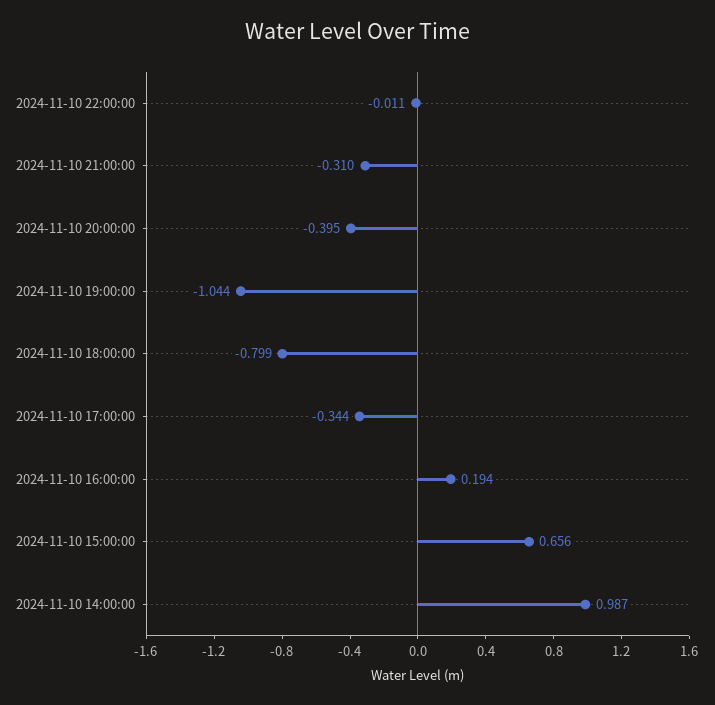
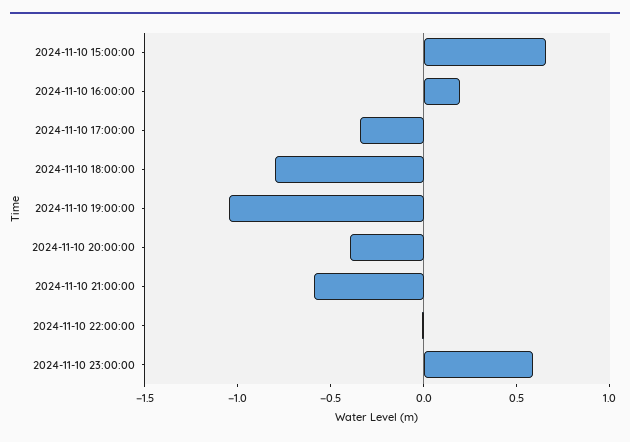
2024-11-10 21:00:00: -0.31 -> -0.6
2024-11-10 14:00:00: 0.987 -> none
2024-11-10 23:00:00: none -> 0.6

